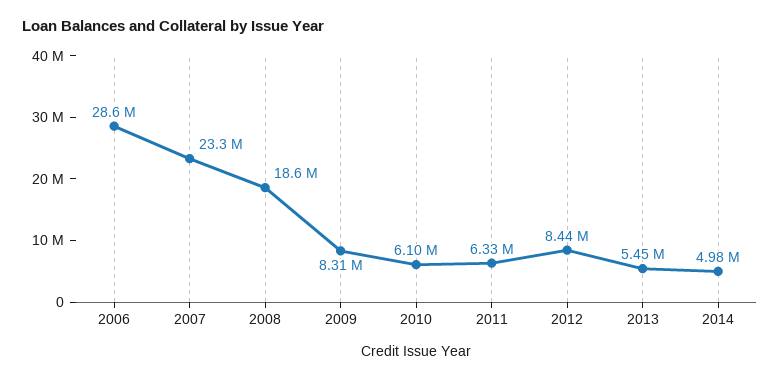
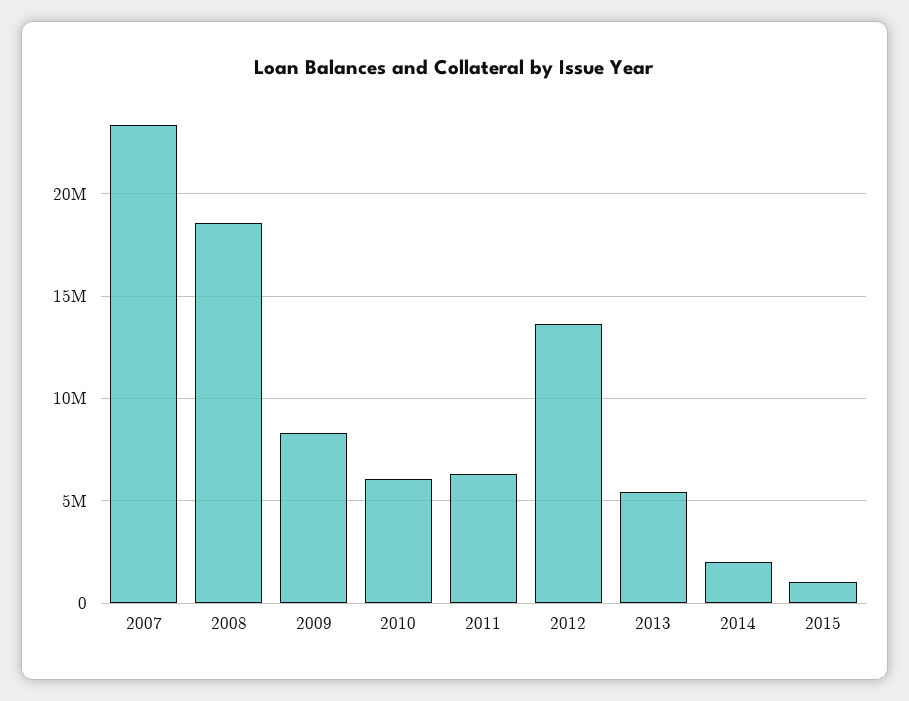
2006: 28600000 -> none
2012: 8440000 -> 13500000
2014: 4980000 -> 2000000
2015: none -> 1000000

